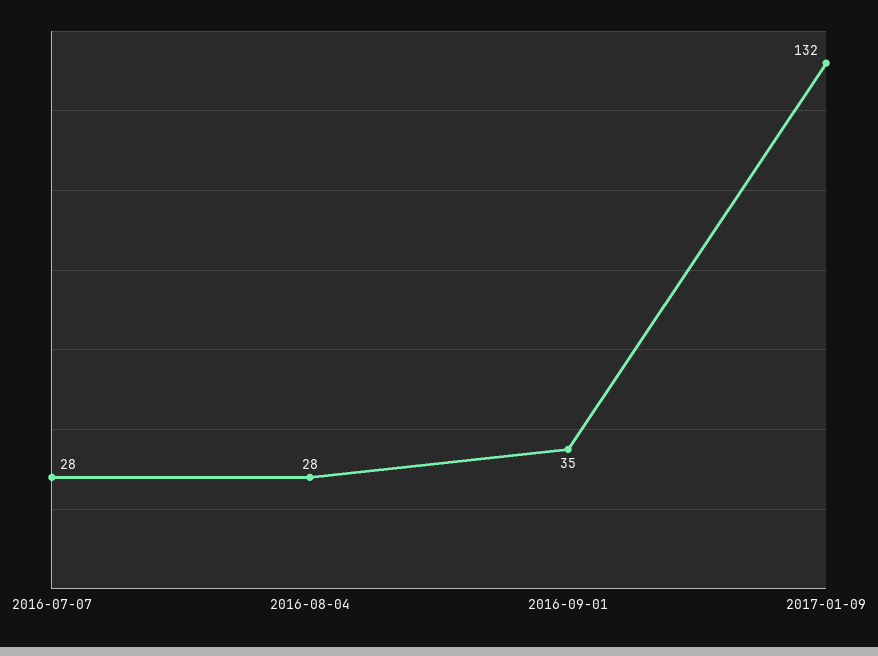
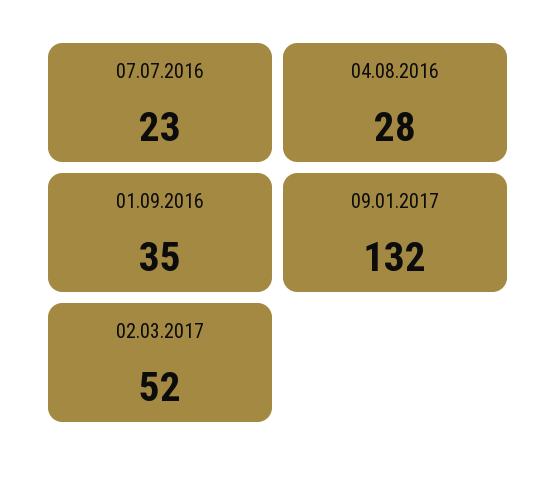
2016-07-07: 28 -> 23
02.03.2017: none -> 52

